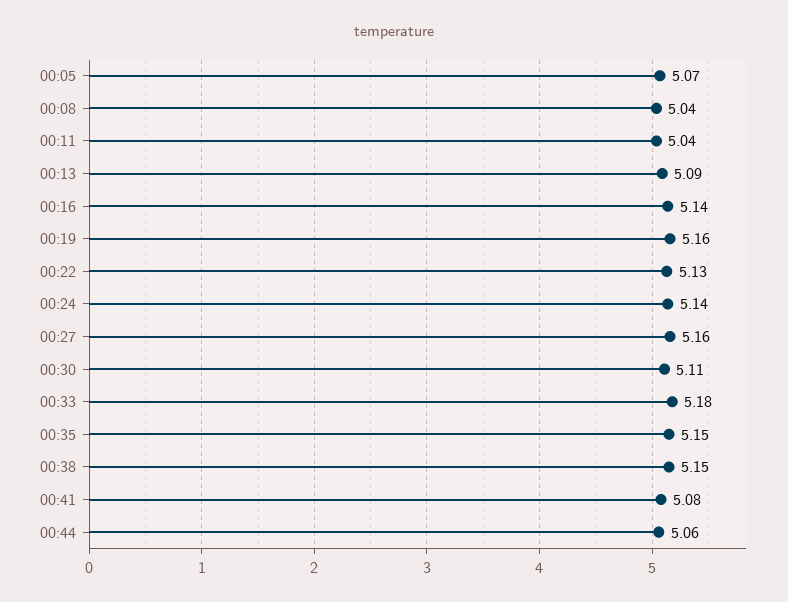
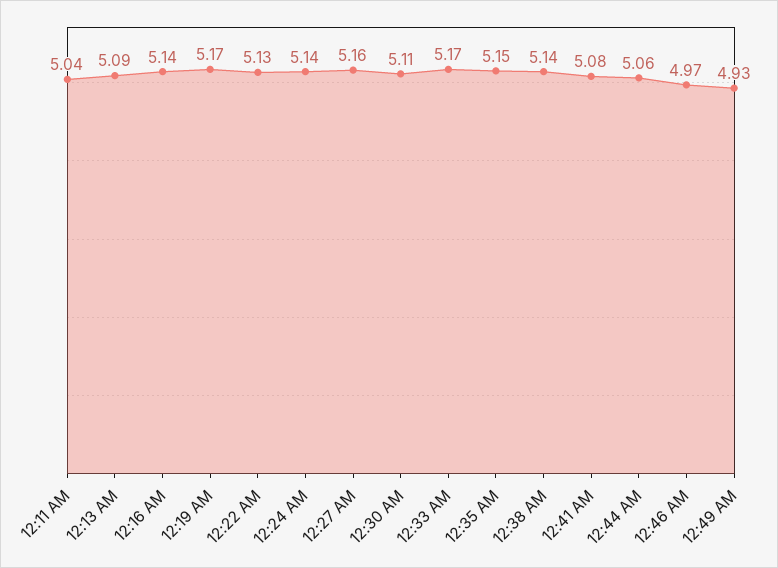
00:05: 5.07 -> none
00:08: 5.04 -> none
00:19: 5.16 -> 5.17
00:33: 5.18 -> 5.17
00:38: 5.15 -> 5.14
12:46 AM: none -> 4.97
12:49 AM: none -> 4.93

